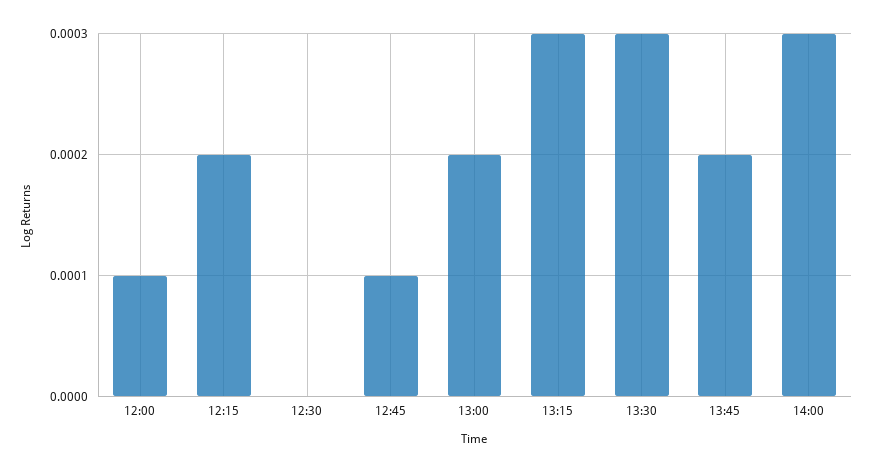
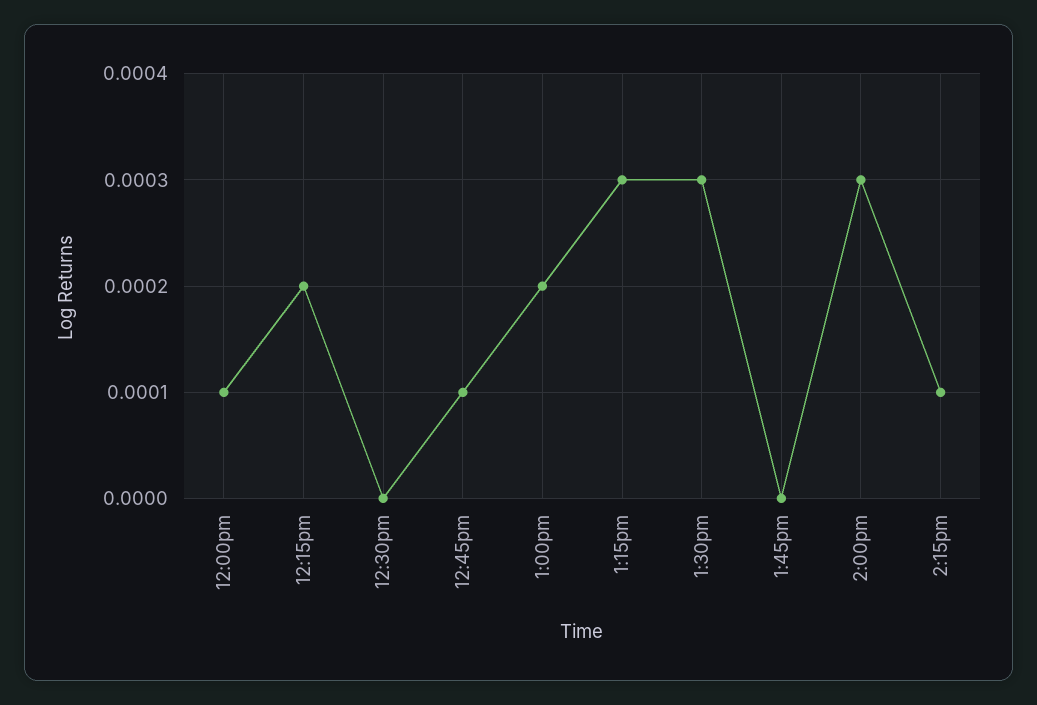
13:45: 0.0002 -> 0
2:15pm: none -> 0.0001

